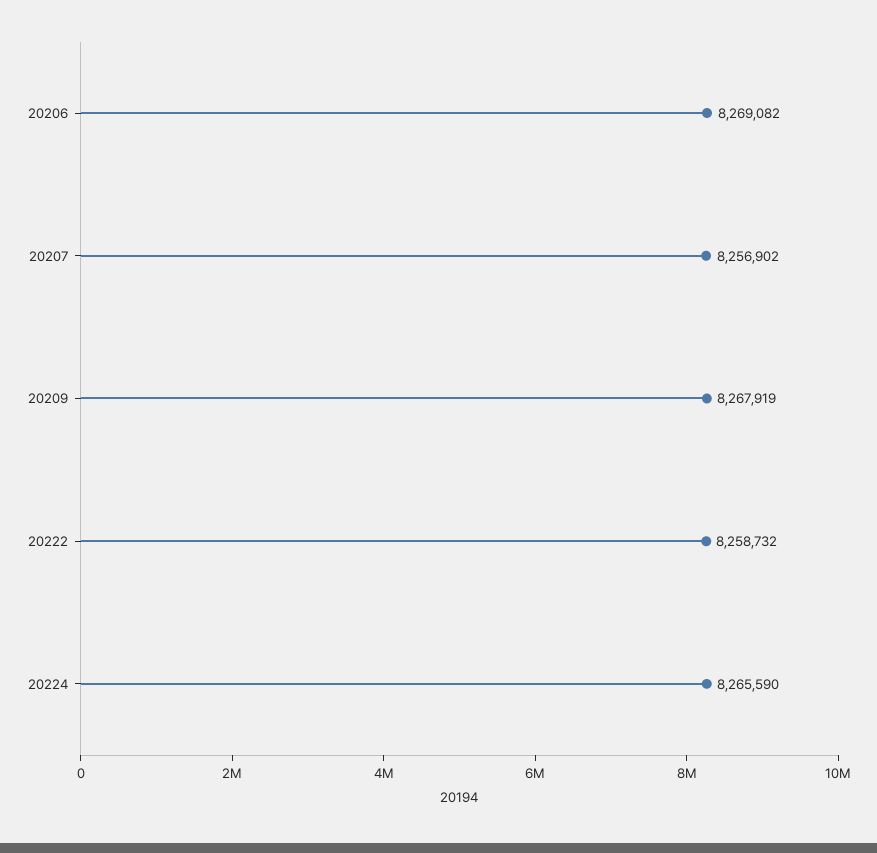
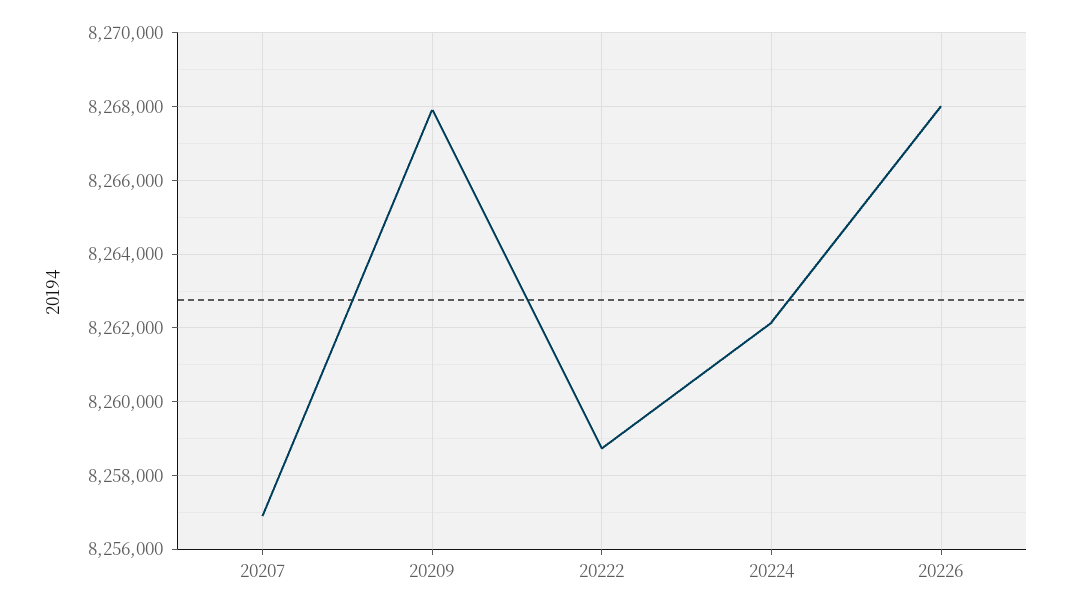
20206: 8269082 -> none
20224: 8265590 -> 8262200
20226: none -> 8268000

